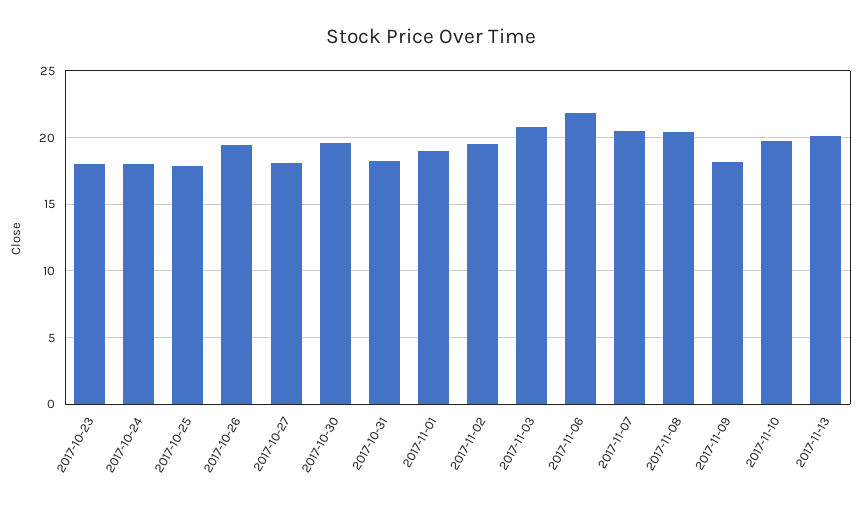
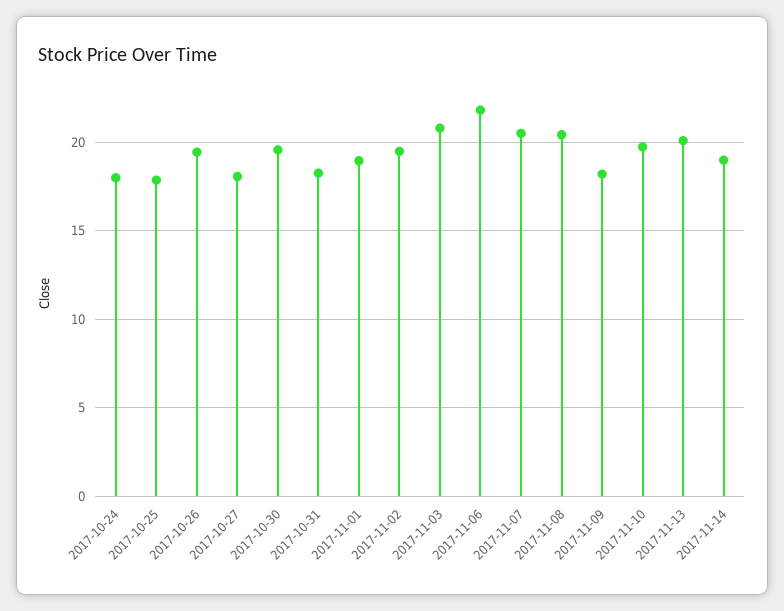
2017-10-23: 18 -> none
2017-11-14: none -> 19

